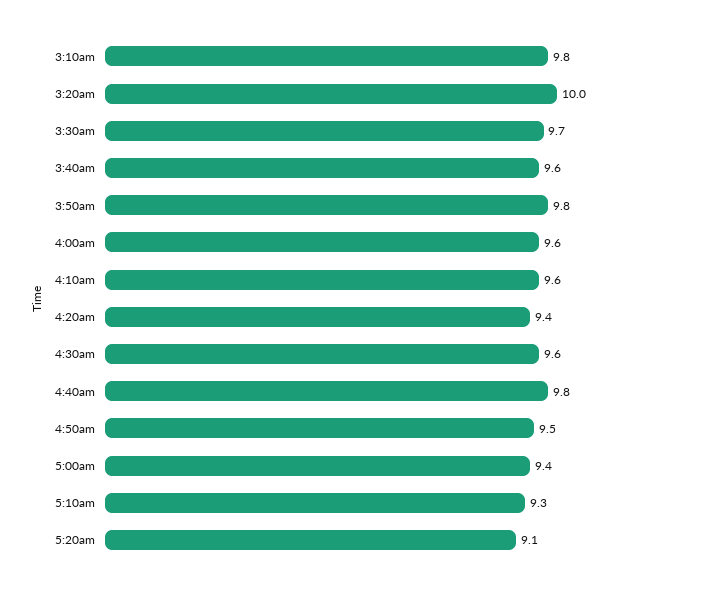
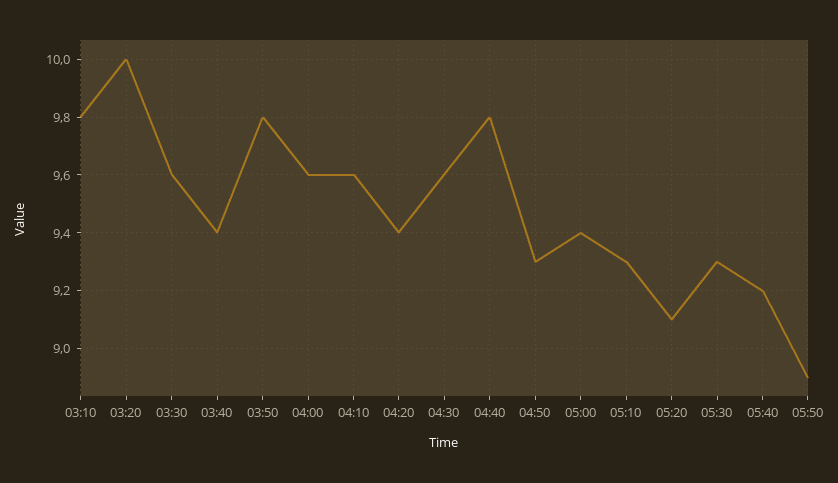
3:30am: 9.7 -> 9.6
3:40am: 9.6 -> 9.4
4:50am: 9.5 -> 9.3
05:30: none -> 9.3
05:40: none -> 9.2
05:50: none -> 8.9

